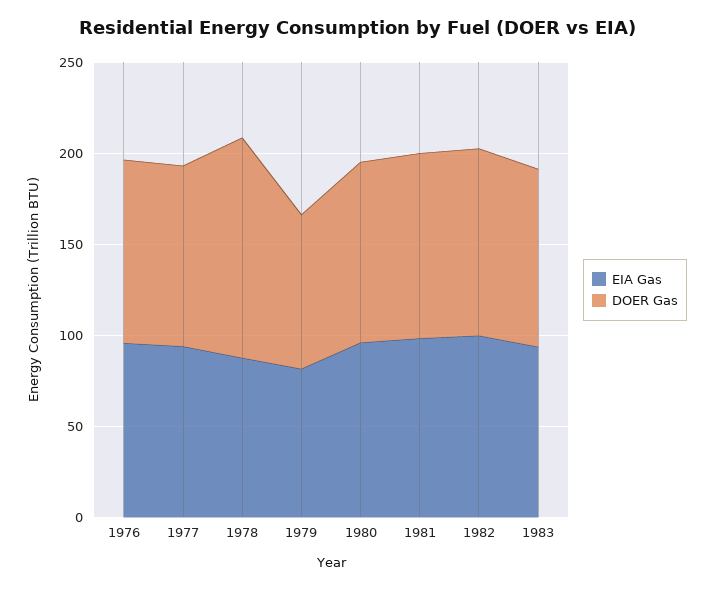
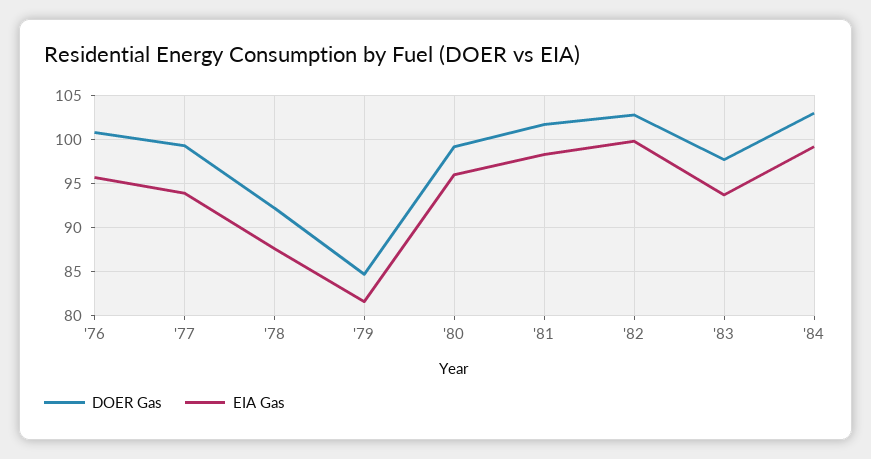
DOER Gas, 1978: 120 -> 92
DOER Gas, '84: none -> 103
EIA Gas, '84: none -> 99

